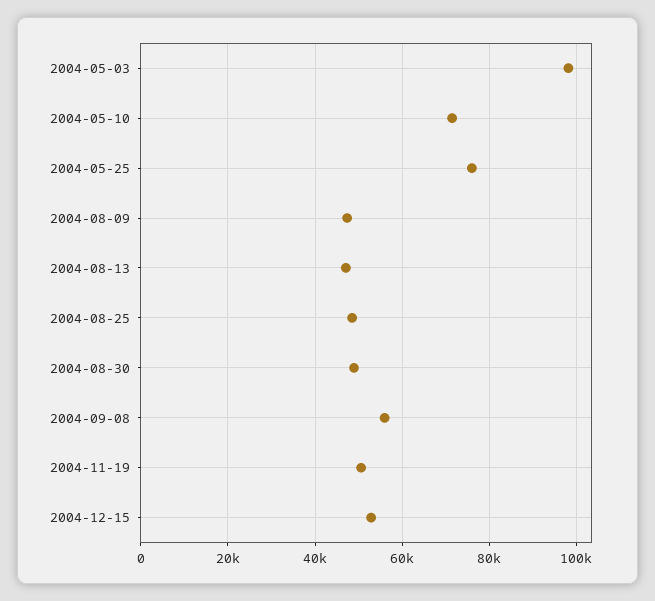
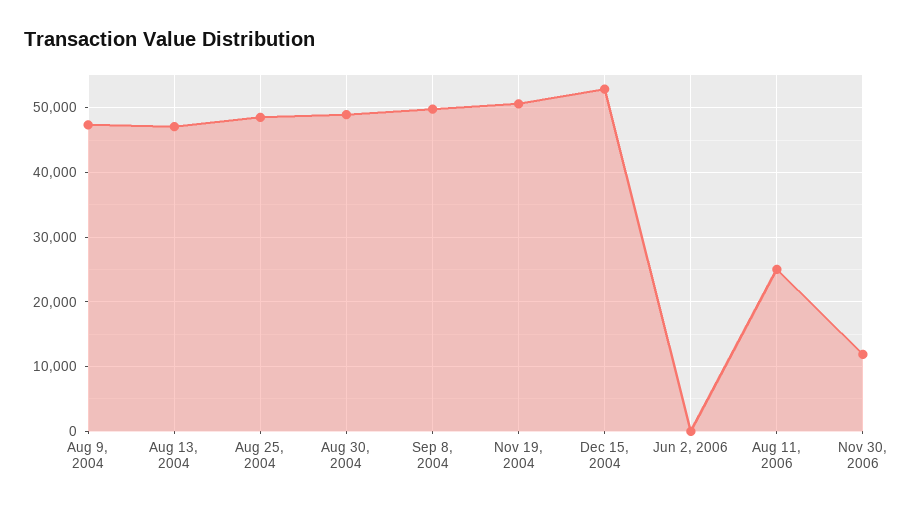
2004-05-03: 98000 -> none
2004-05-10: 72000 -> none
2004-05-25: 76000 -> none
2004-09-08: 56000 -> 50000
Jun 2, 2006: none -> 0
Aug 11, 2006: none -> 25000
Nov 30, 2006: none -> 12000

